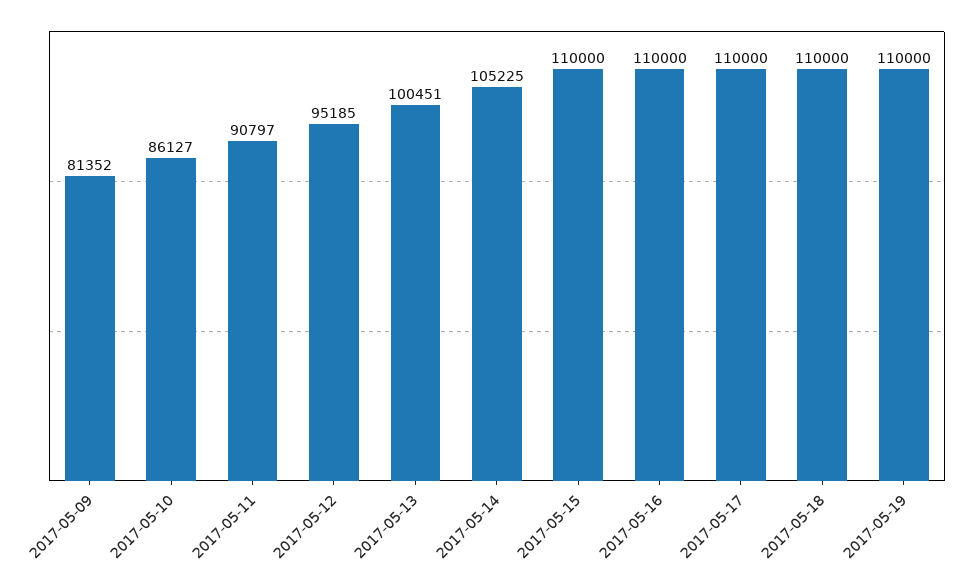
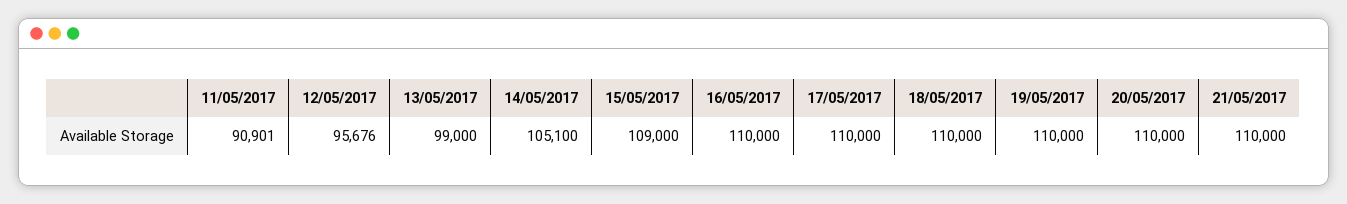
2017-05-09: 81352 -> none
2017-05-10: 86127 -> none
2017-05-11: 90797 -> 90901
2017-05-12: 95185 -> 95676
2017-05-13: 100451 -> 99000
2017-05-14: 105225 -> 105100
2017-05-15: 110000 -> 109000
20/05/2017: none -> 110000
21/05/2017: none -> 110000

